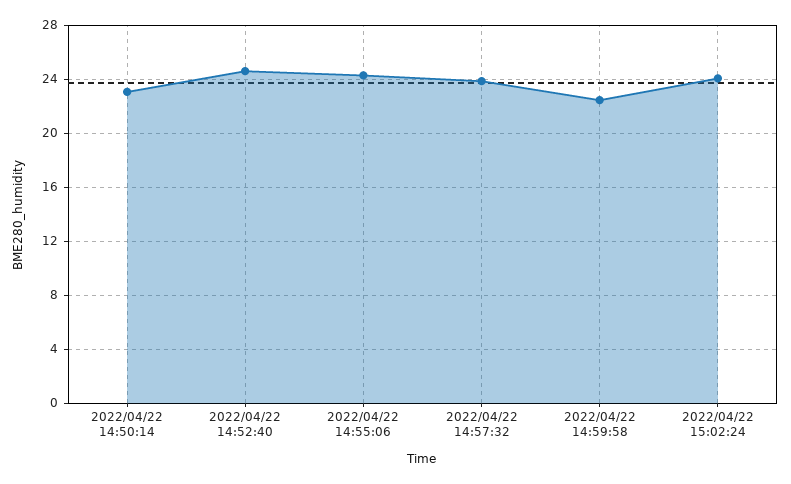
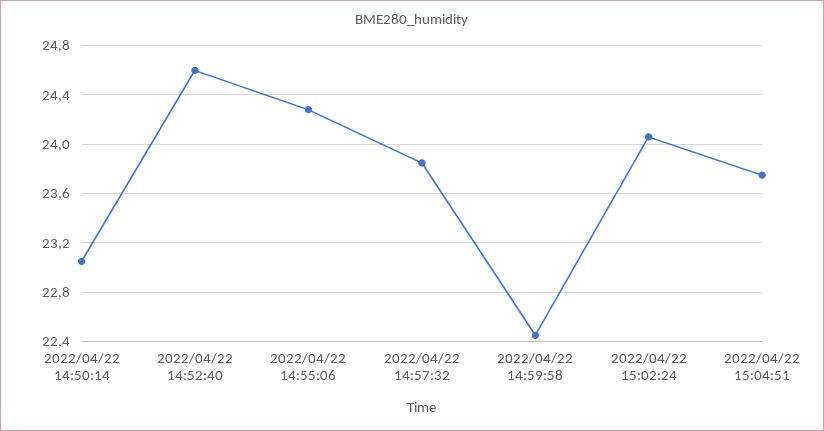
2022/04/22 15:04:51: none -> 23.75

